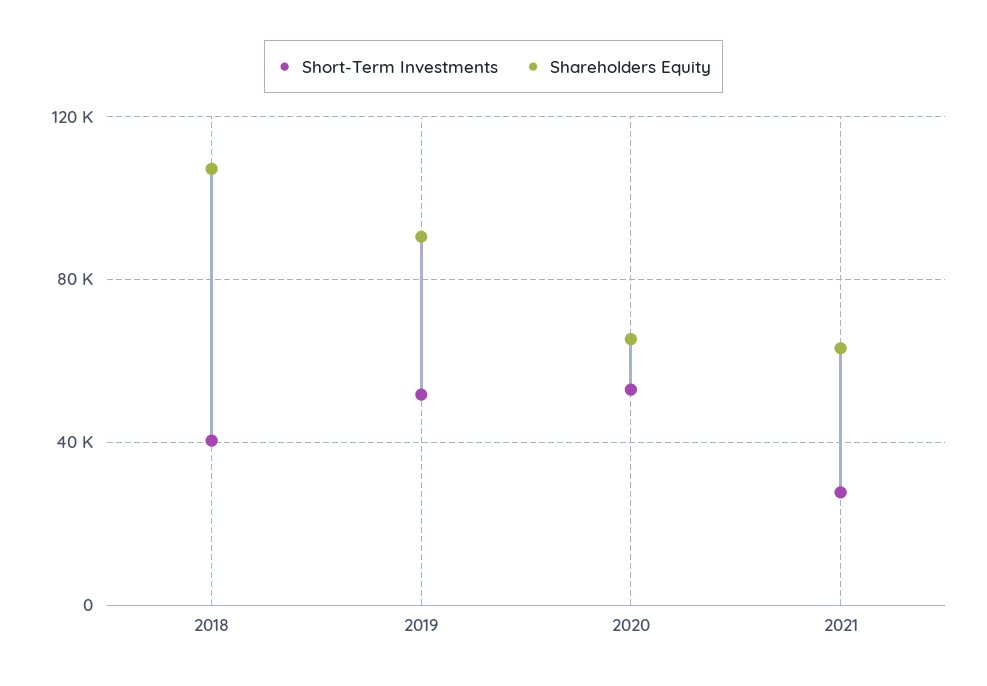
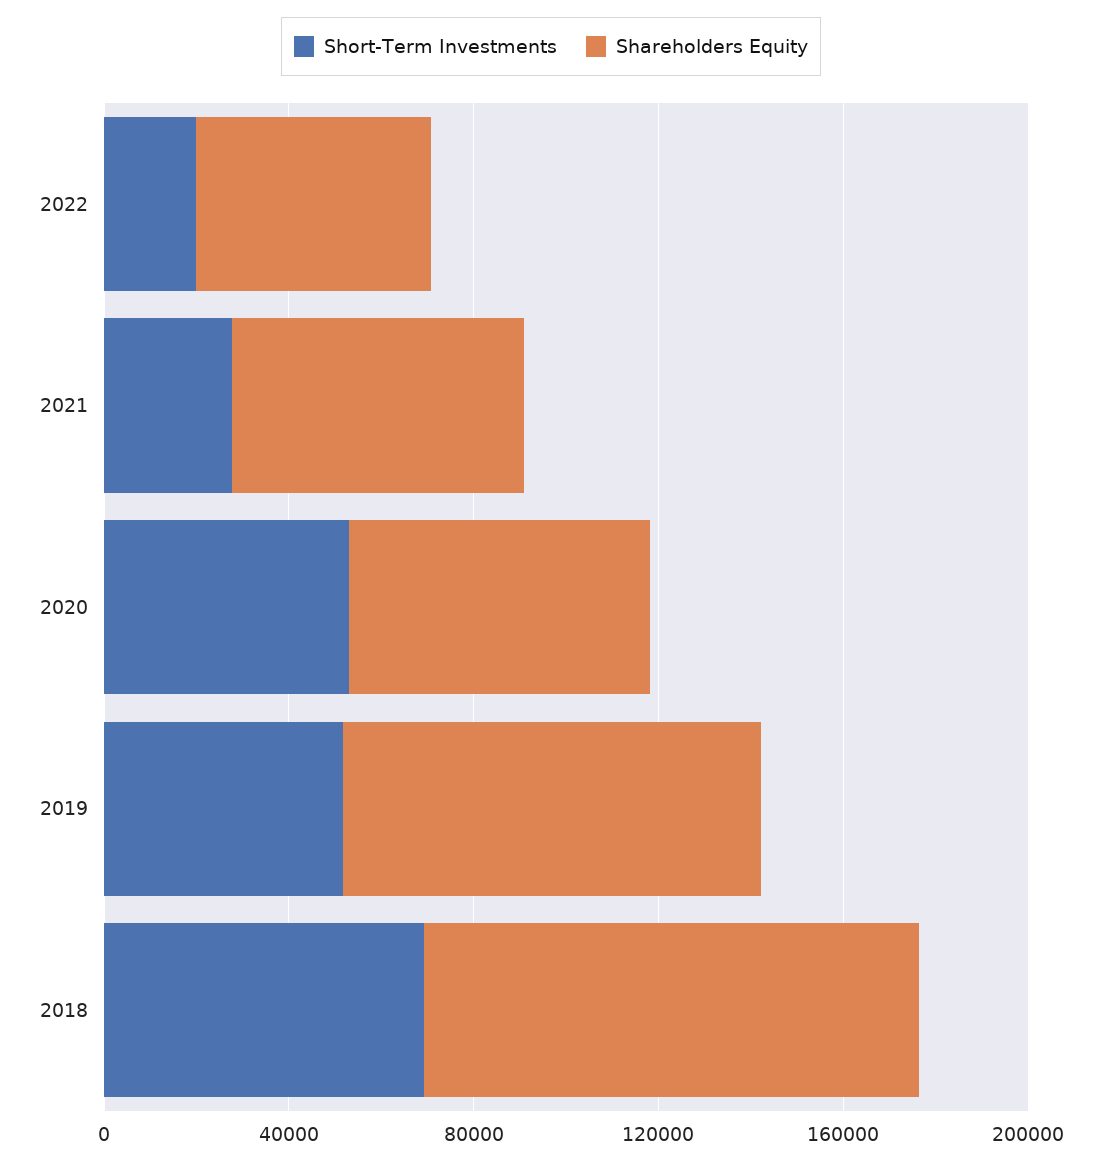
Short-Term Investments, 2018: 40000 -> 70000
Short-Term Investments, 2022: none -> 20000
Shareholders Equity, 2022: none -> 50000

